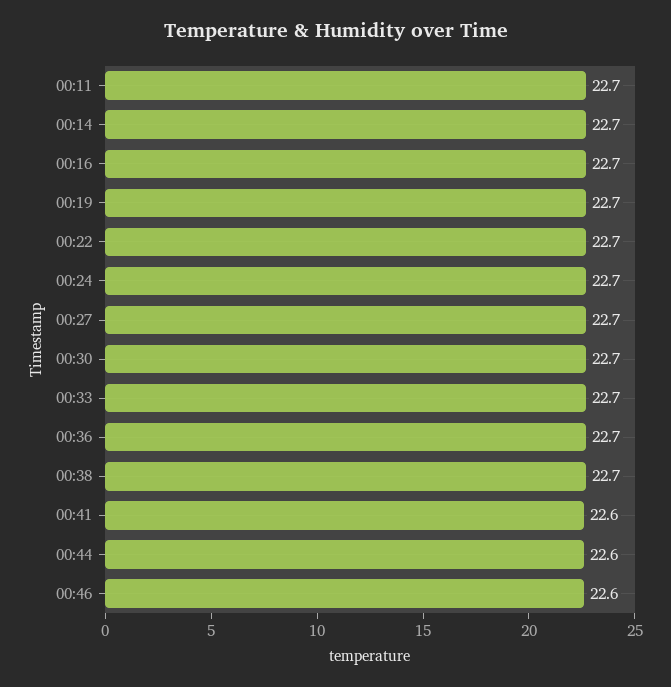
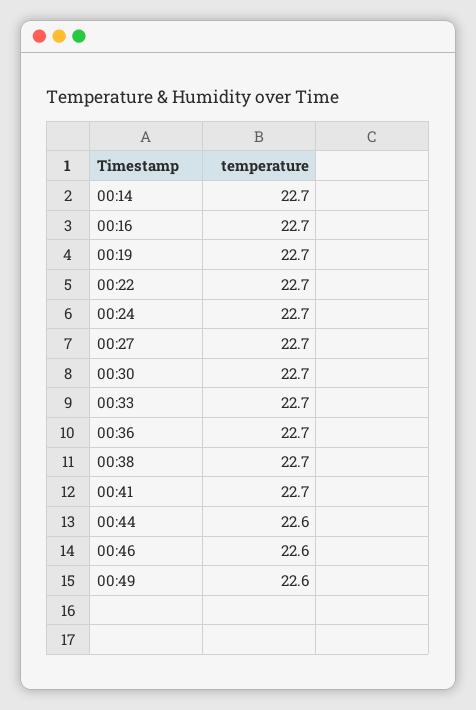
00:11: 22.7 -> none
00:41: 22.6 -> 22.7
00:49: none -> 22.6

